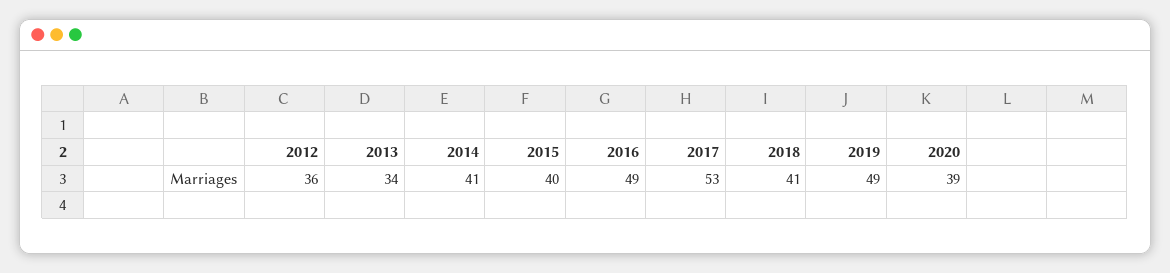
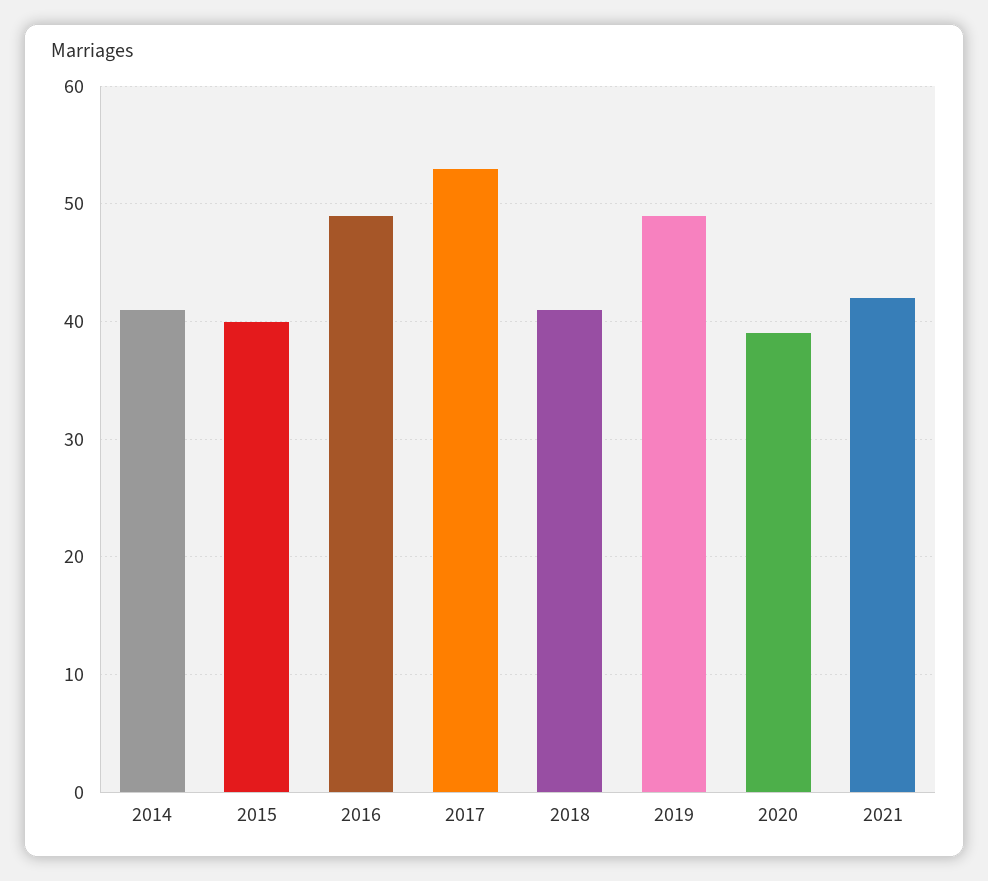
2012: 36 -> none
2013: 34 -> none
2021: none -> 42

